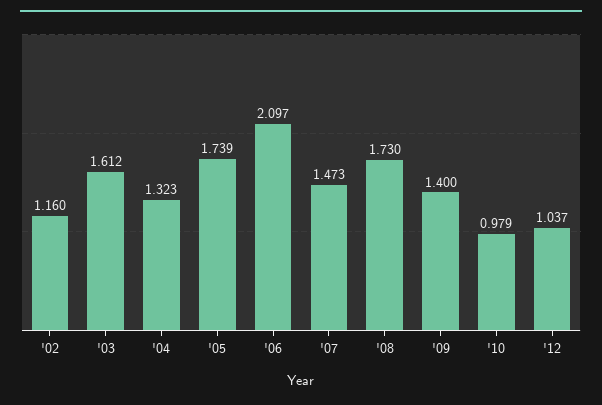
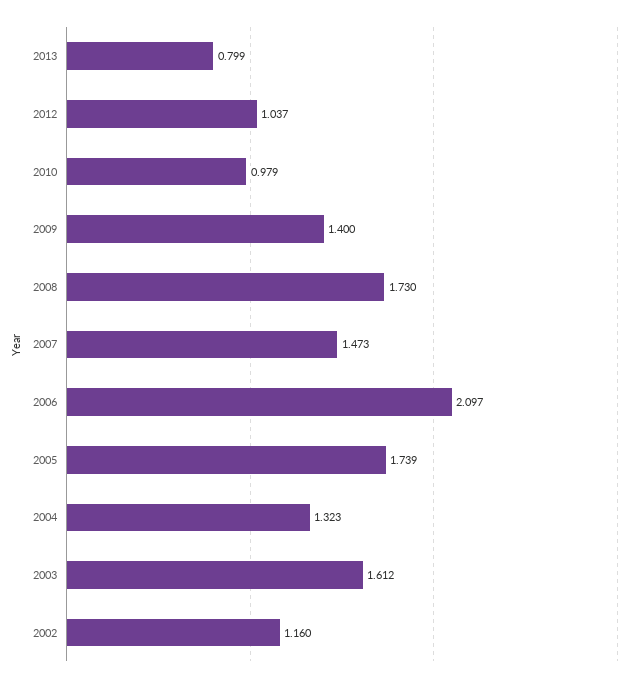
2013: none -> 0.799

